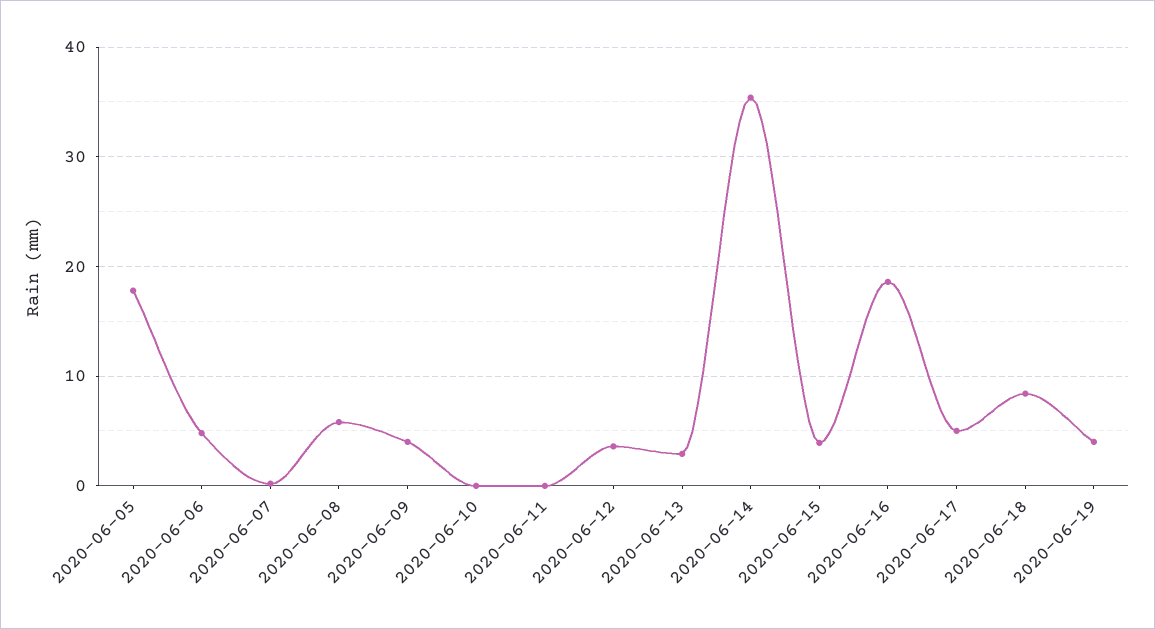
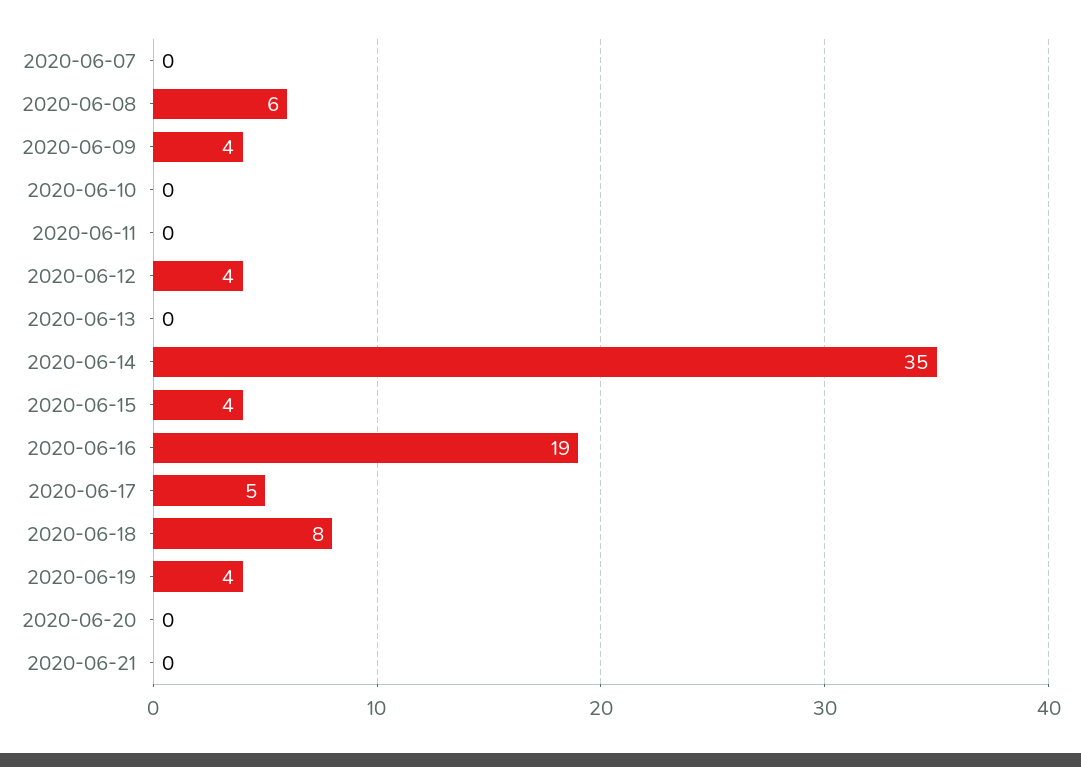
2020-06-05: 18 -> none
2020-06-06: 5 -> none
2020-06-13: 3 -> 0
2020-06-20: none -> 0
2020-06-21: none -> 0

